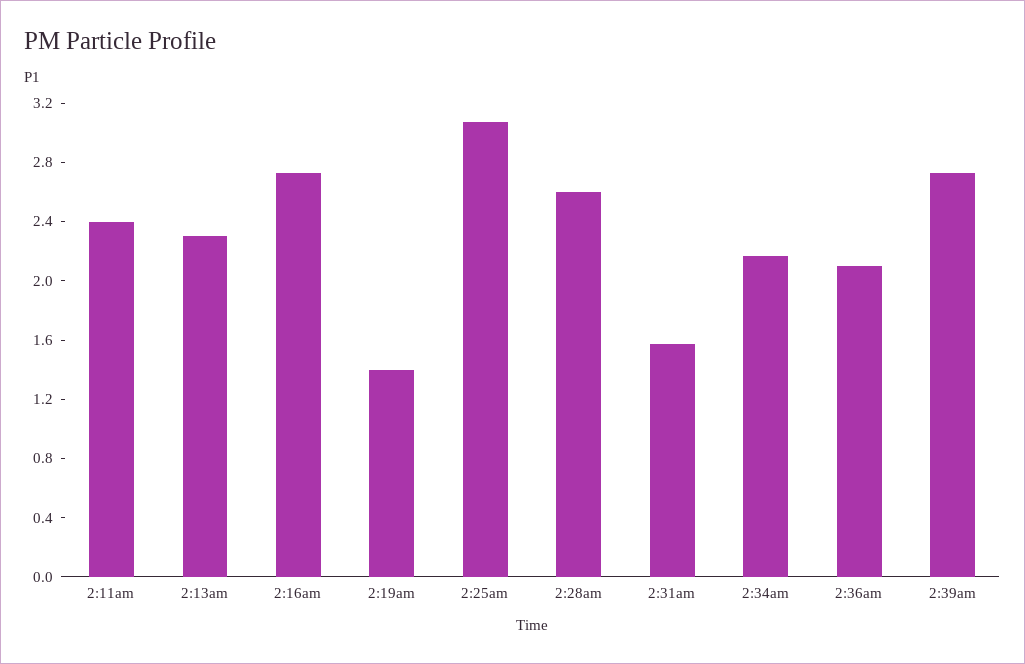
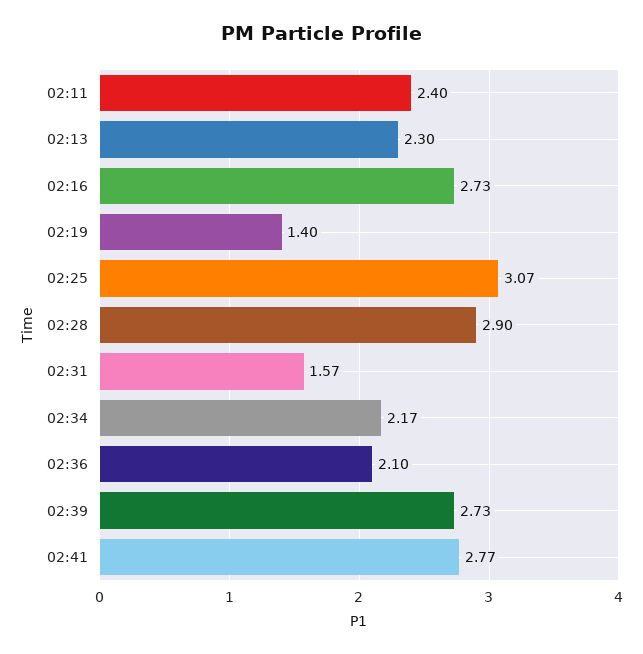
2:28am: 2.6 -> 2.9
02:41: none -> 2.77

